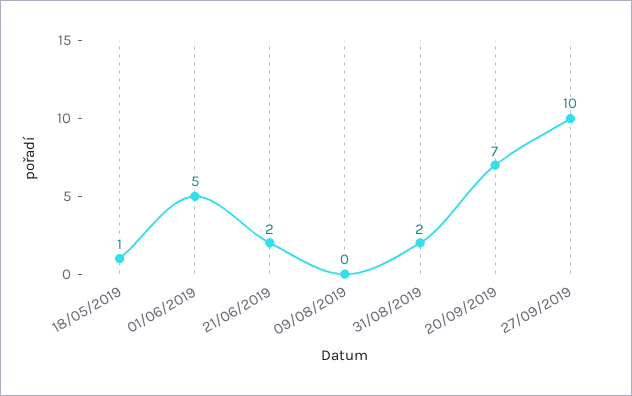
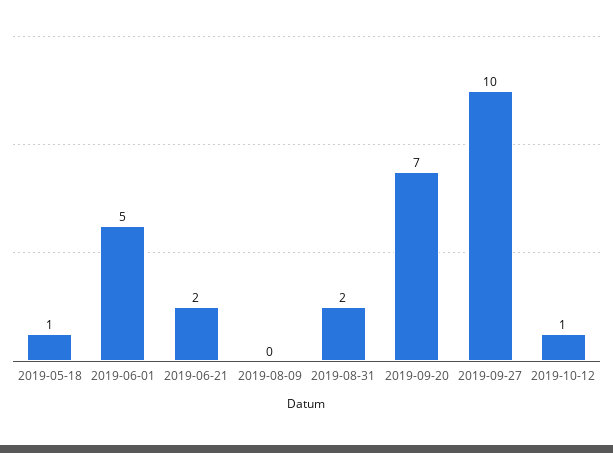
2019-10-12: none -> 1

